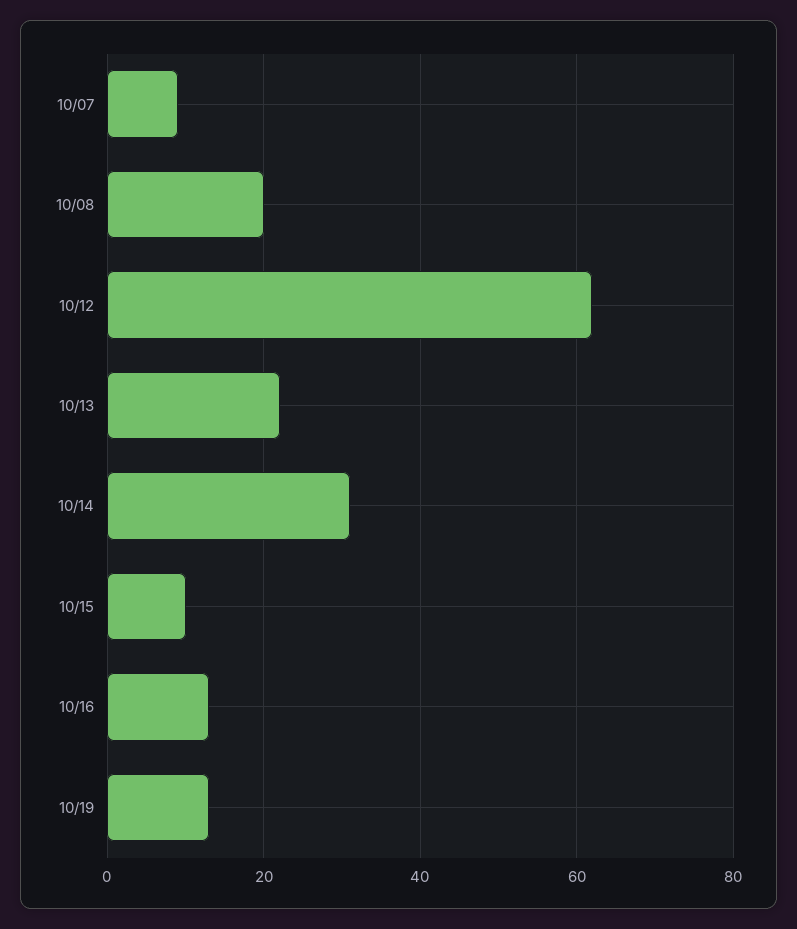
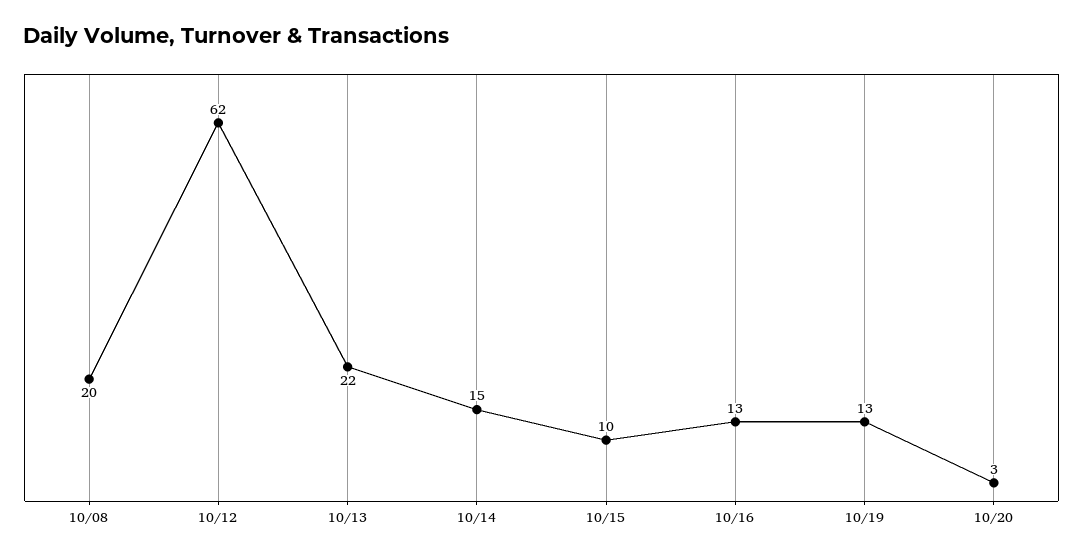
10/07: 10 -> none
10/14: 30 -> 15
10/20: none -> 3

